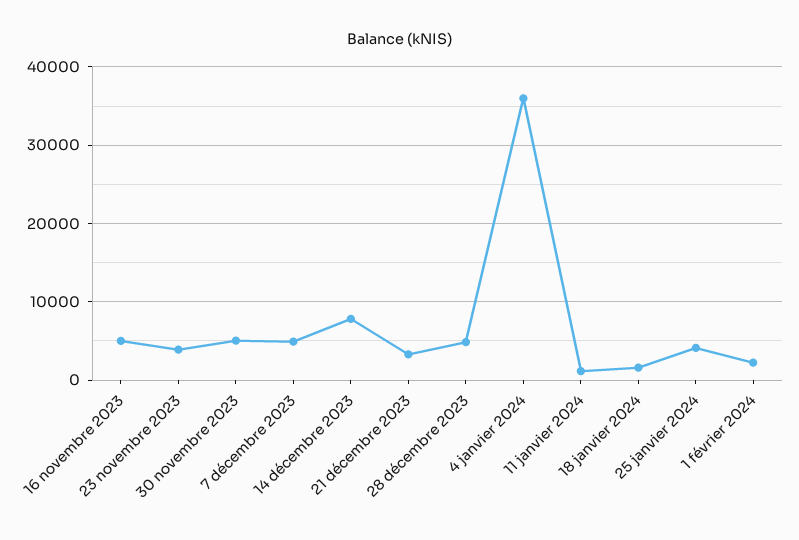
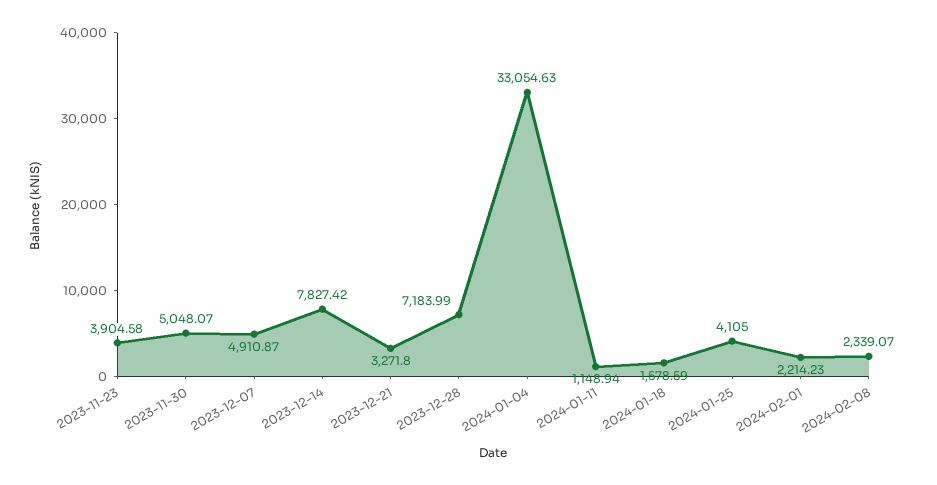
16 novembre 2023: 5000 -> none
28 décembre 2023: 5000 -> 7183.99
4 janvier 2024: 36000 -> 33054.63
2024-02-08: none -> 2339.07

